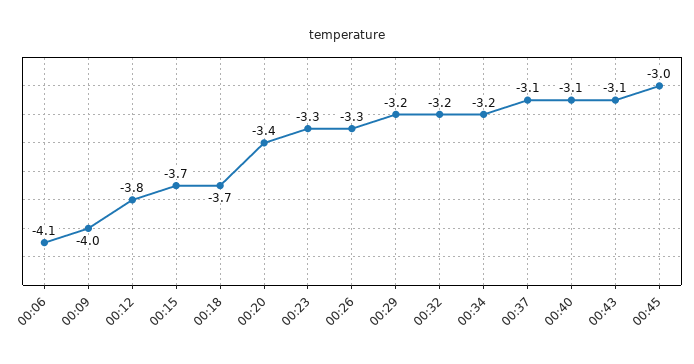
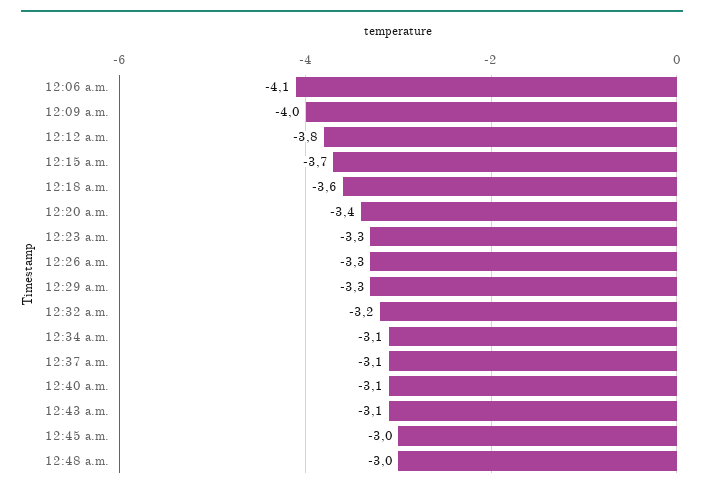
00:18: -3.7 -> -3.6
00:29: -3.2 -> -3.3
00:34: -3.2 -> -3.1
12:48 a.m.: none -> -3

